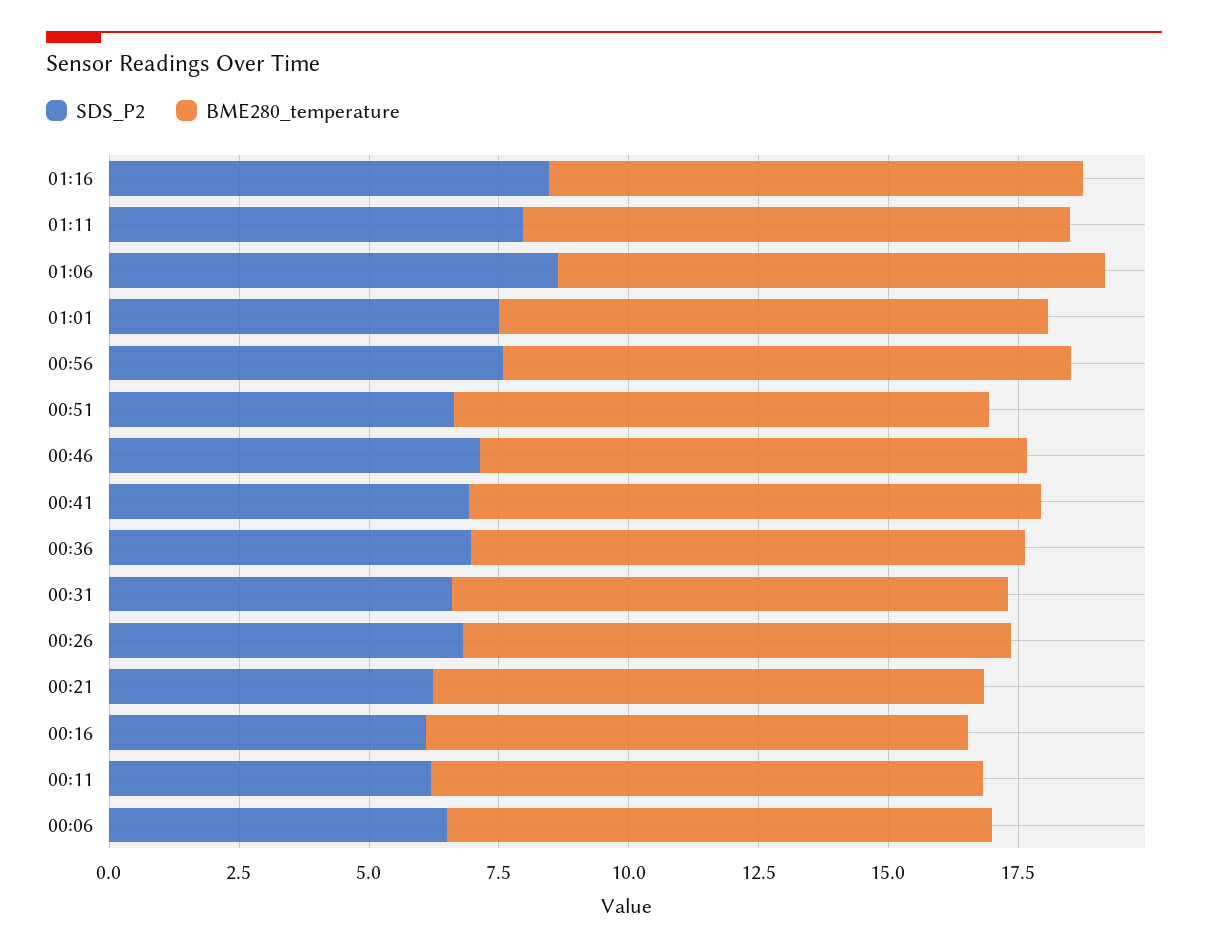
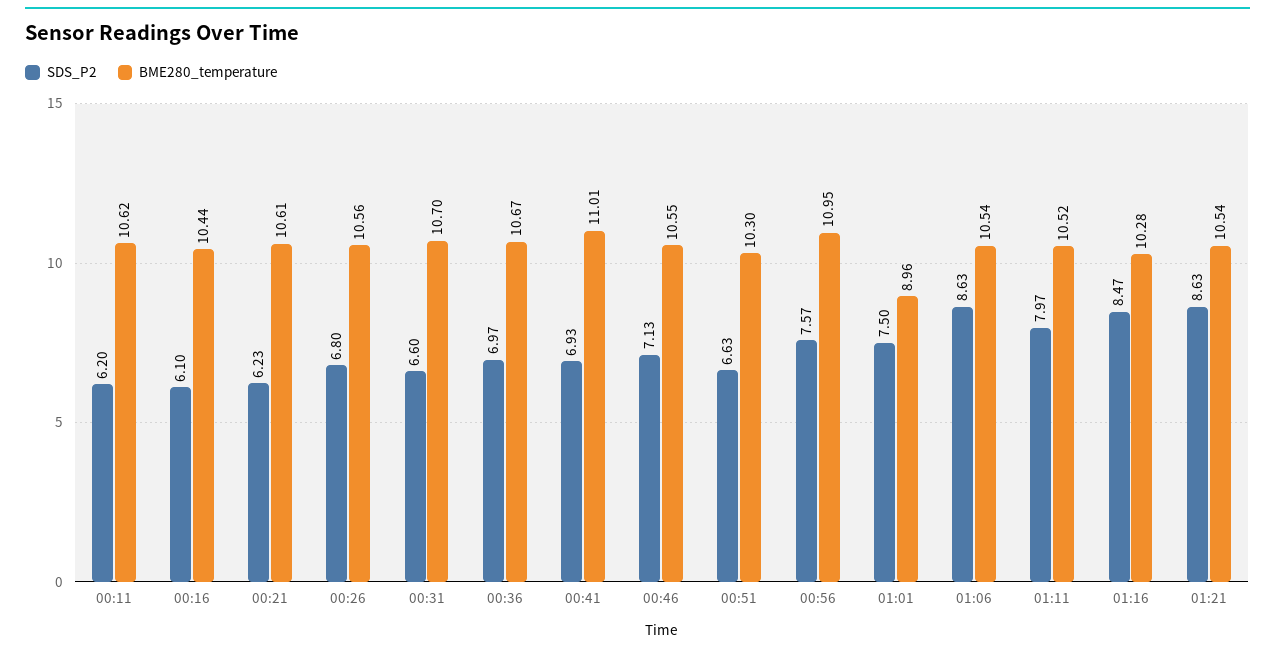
BME280_temperature, 01:01: 10.5 -> 8.96
SDS_P2, 00:06: 6.5 -> none
BME280_temperature, 00:06: 10.5 -> none
SDS_P2, 01:21: none -> 8.63
BME280_temperature, 01:21: none -> 10.54

